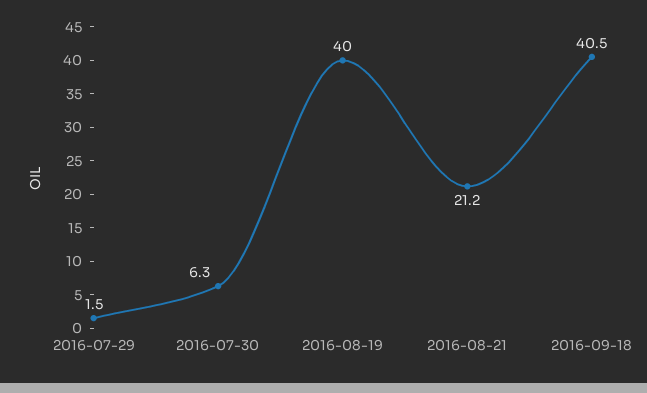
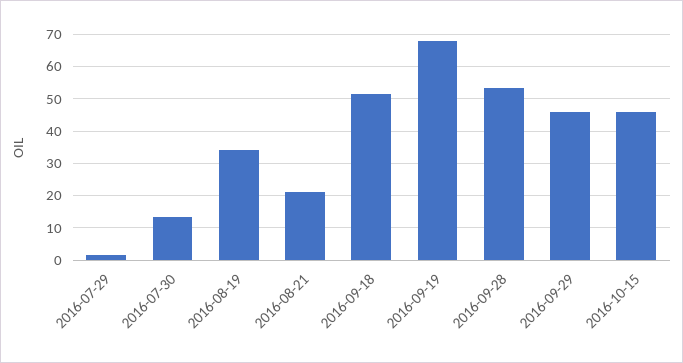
2016-07-30: 6.3 -> 14
2016-08-19: 40 -> 34
2016-09-18: 40.5 -> 52
2016-09-19: none -> 68
2016-09-28: none -> 54
2016-09-29: none -> 46
2016-10-15: none -> 46

